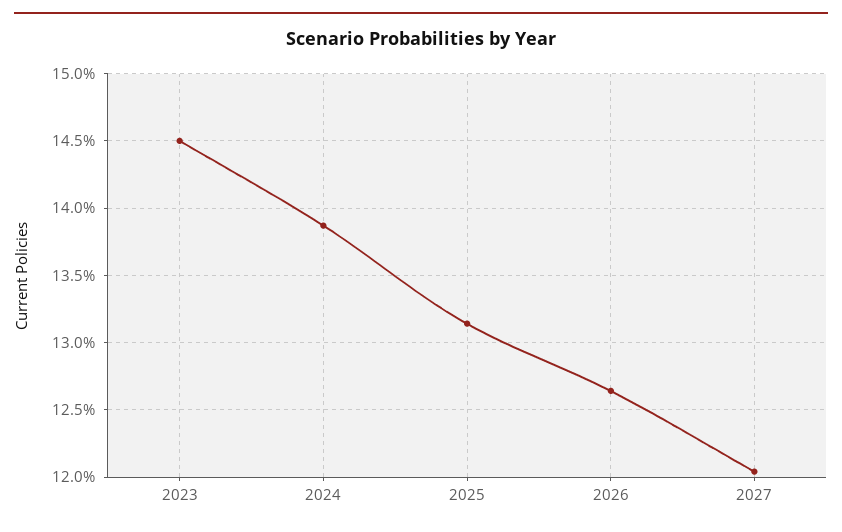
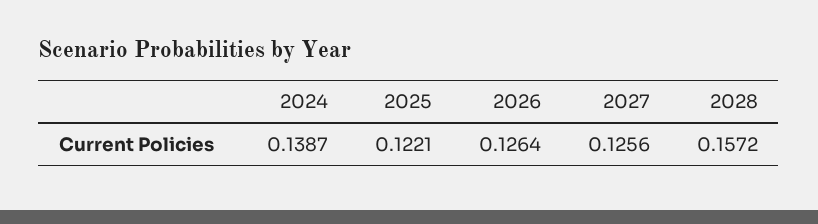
2023: 0.145 -> none
2025: 0.1315 -> 0.1221
2027: 0.1205 -> 0.1256
2028: none -> 0.1572

